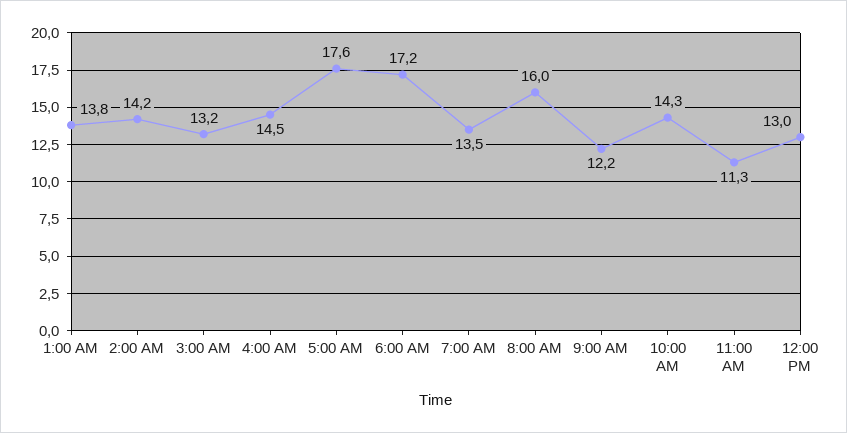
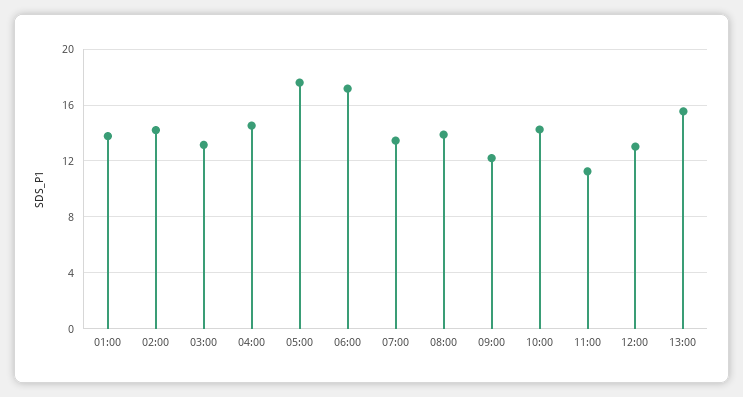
8:00 AM: 16 -> 14
13:00: none -> 15.5

